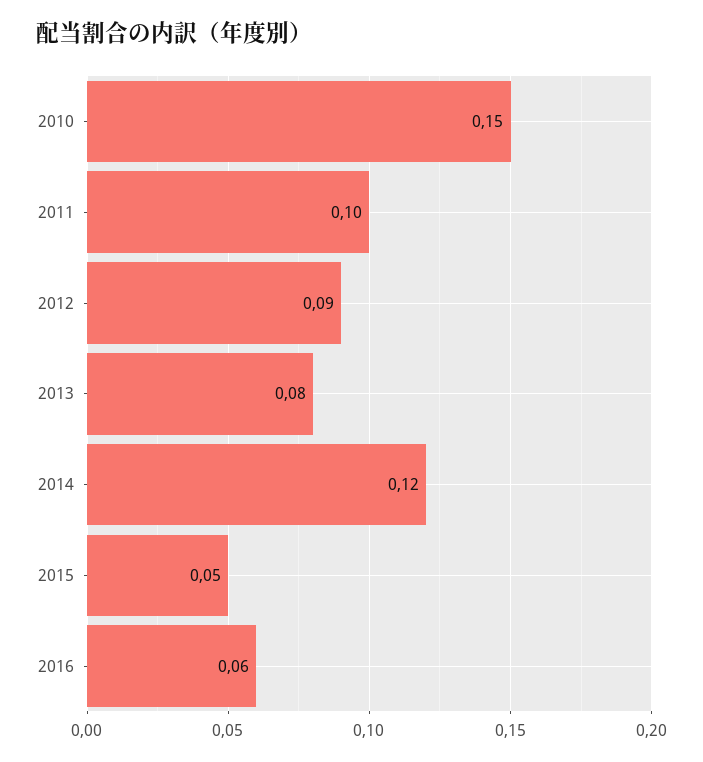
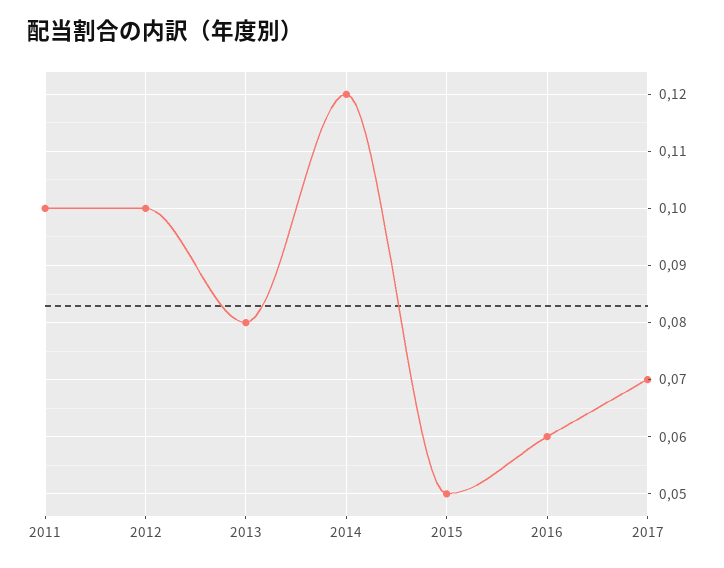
2010: 0.15 -> none
2012: 0.09 -> 0.1
2017: none -> 0.07

